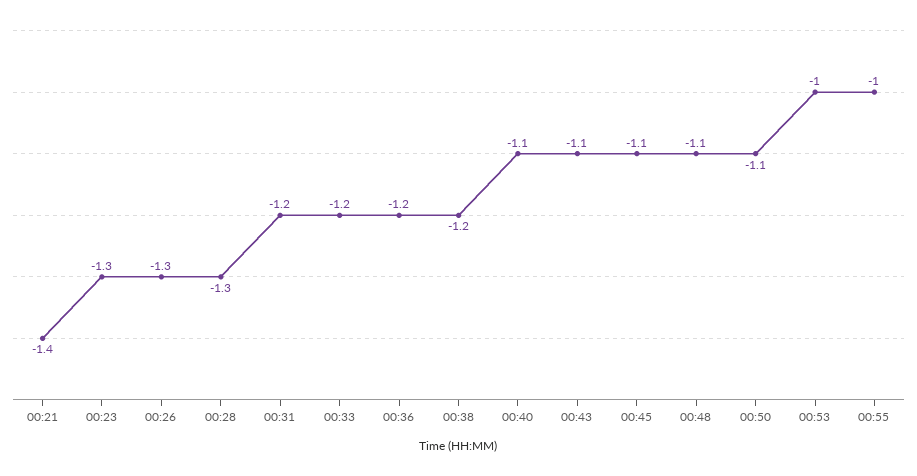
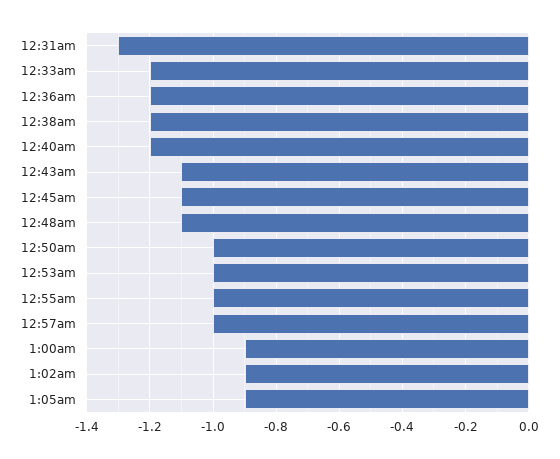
00:21: -1.4 -> none
00:23: -1.3 -> none
00:26: -1.3 -> none
00:28: -1.3 -> none
00:31: -1.2 -> -1.3
00:40: -1.1 -> -1.2
00:50: -1.1 -> -1
12:57am: none -> -1
1:00am: none -> -0.9
1:02am: none -> -0.9
1:05am: none -> -0.9

